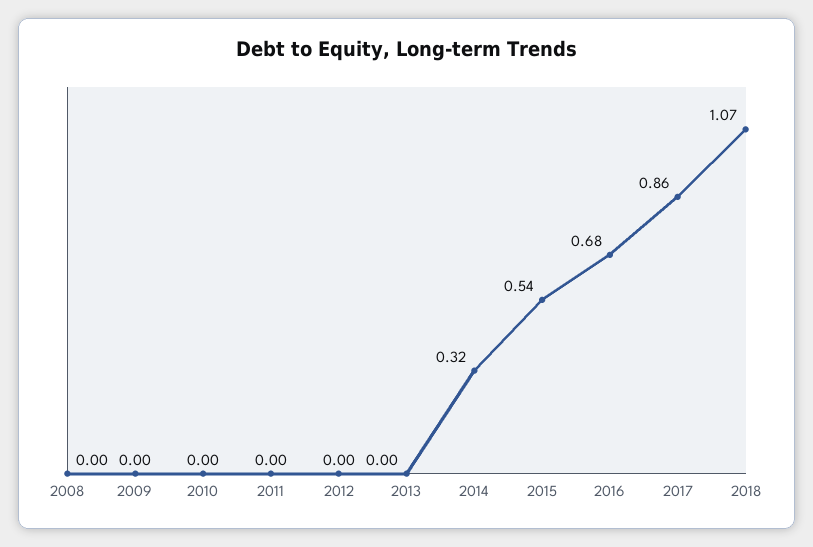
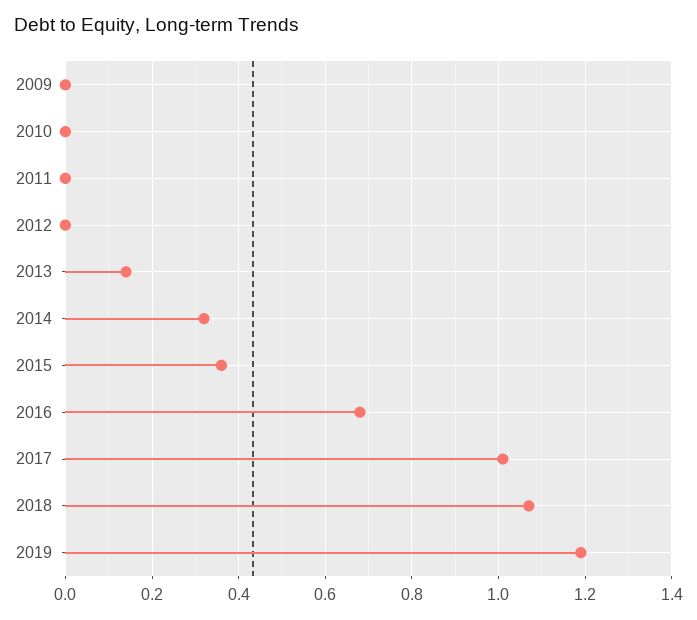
2008: 0 -> none
2013: 0 -> 0.15
2015: 0.54 -> 0.35
2017: 0.86 -> 1
2019: none -> 1.2

